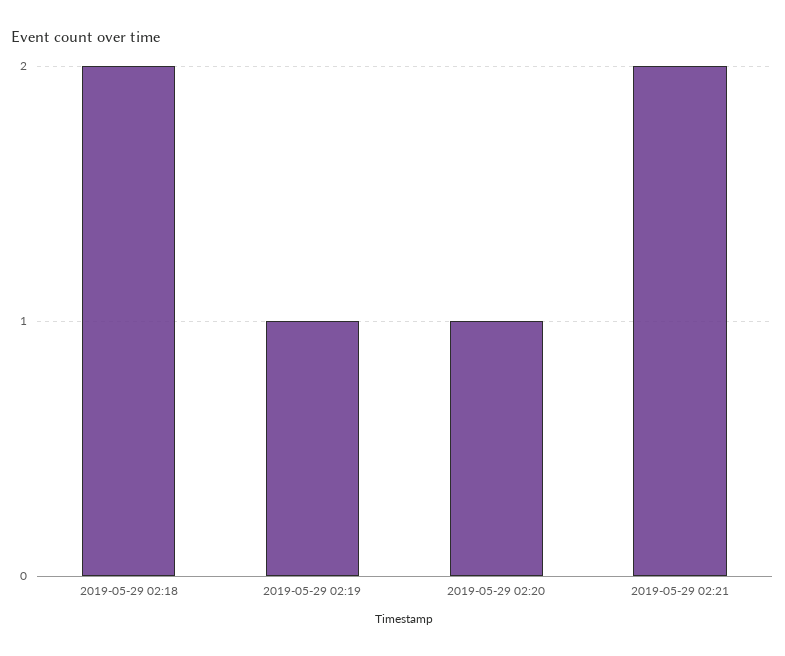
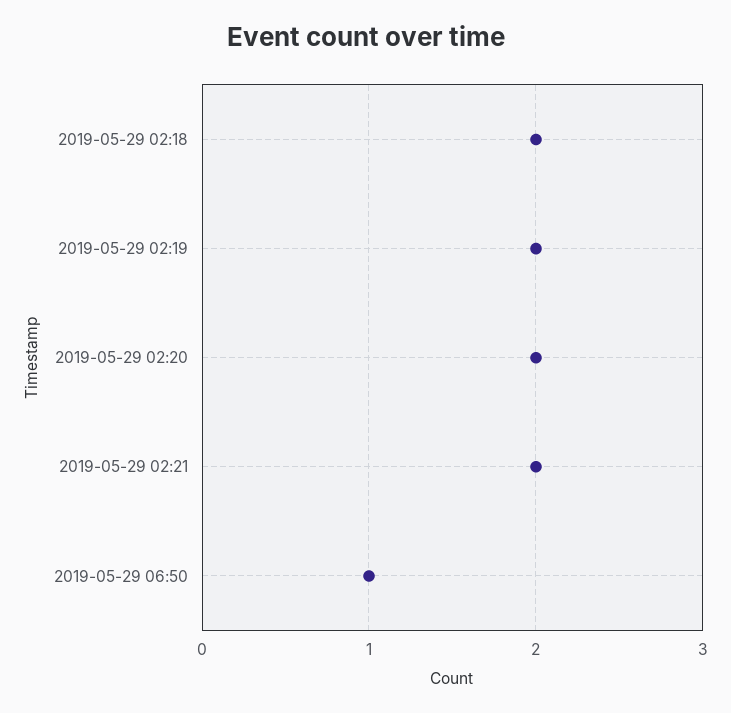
2019-05-29 02:19: 1 -> 2
2019-05-29 02:20: 1 -> 2
2019-05-29 06:50: none -> 1

